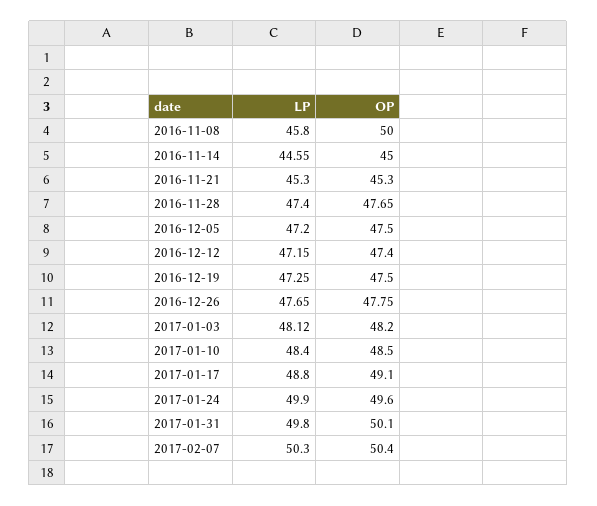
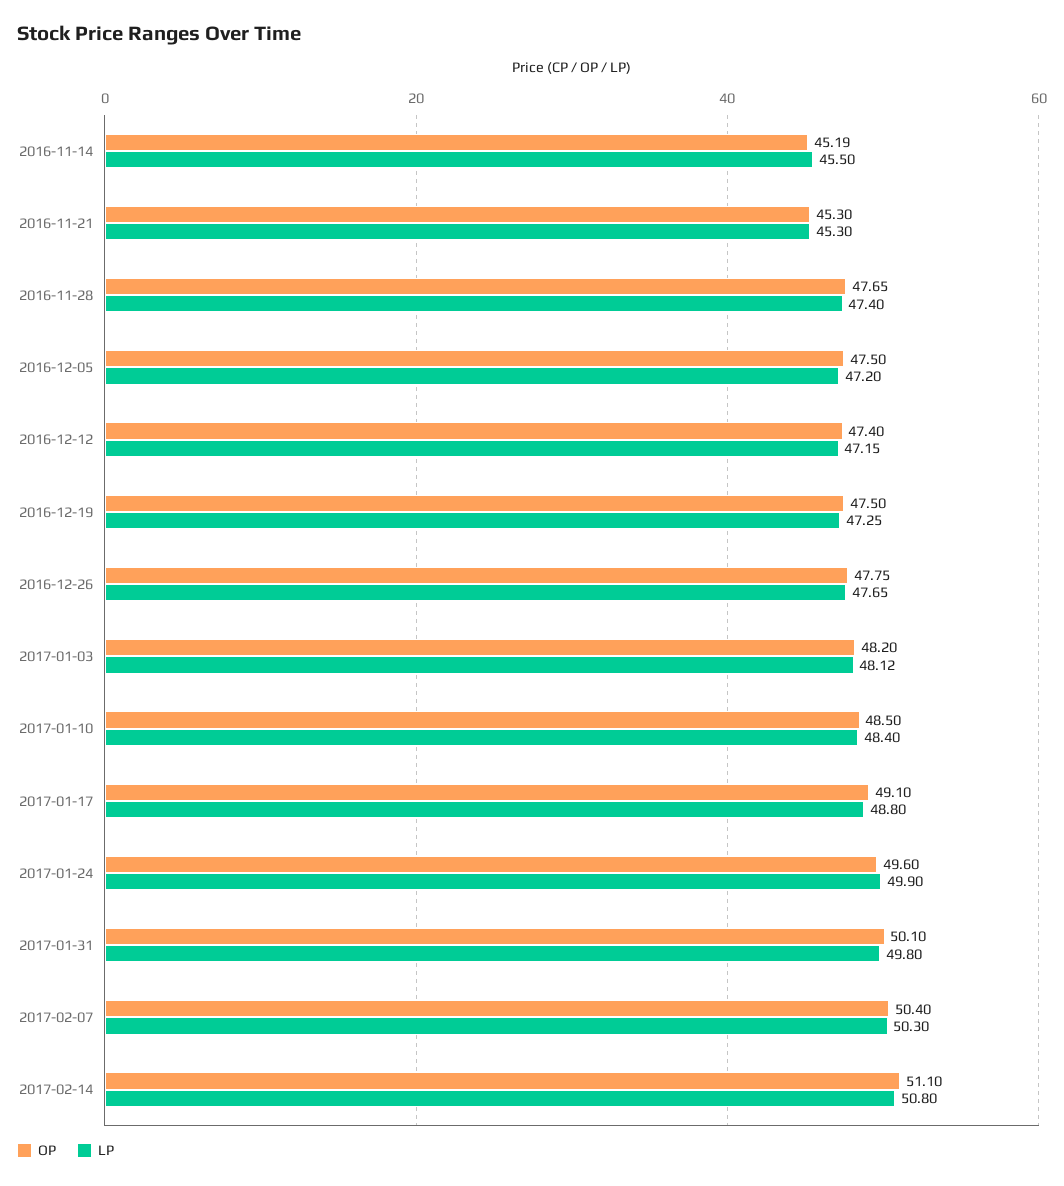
LP, 2016-11-08: 45.8 -> none
OP, 2016-11-08: 50 -> none
LP, 2016-11-14: 44.55 -> 45.5
OP, 2016-11-14: 45 -> 45.19
OP, 2017-02-14: none -> 51.1
LP, 2017-02-14: none -> 50.8

